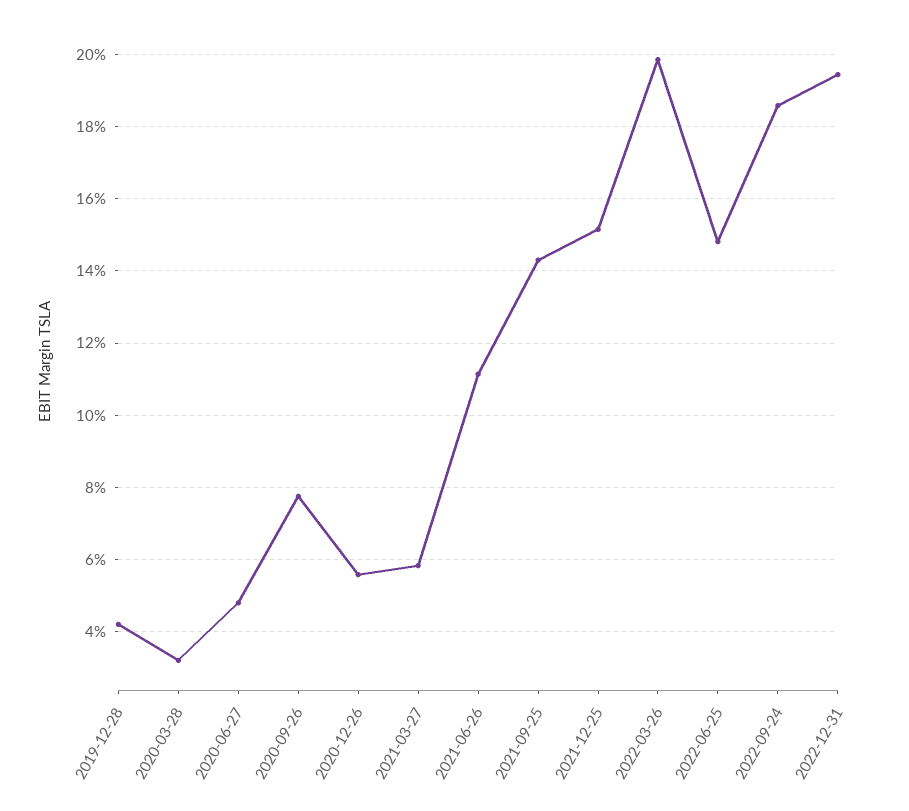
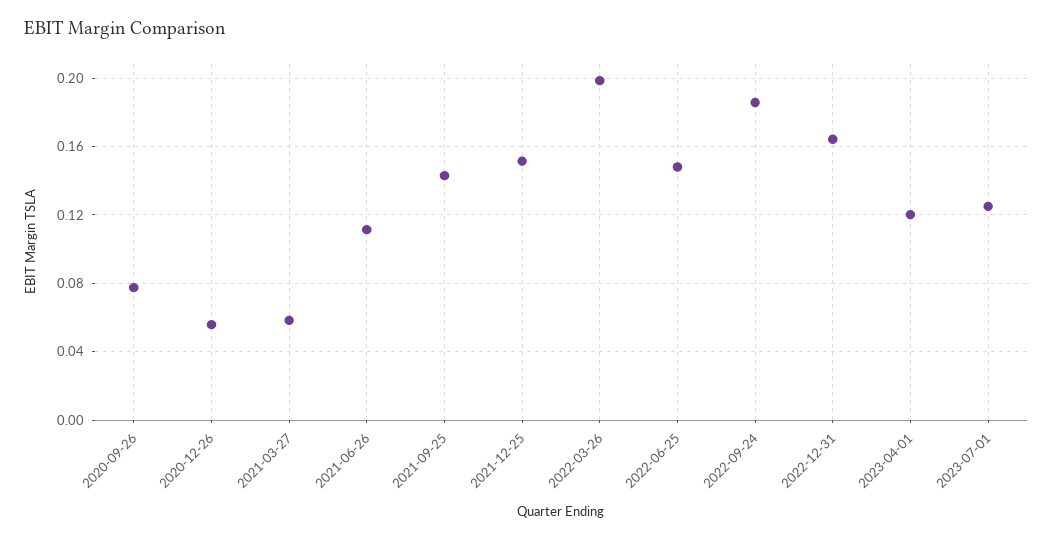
2019-12-28: 0.042 -> none
2020-03-28: 0.032 -> none
2020-06-27: 0.048 -> none
2022-12-31: 0.194 -> 0.165
2023-04-01: none -> 0.12
2023-07-01: none -> 0.125

